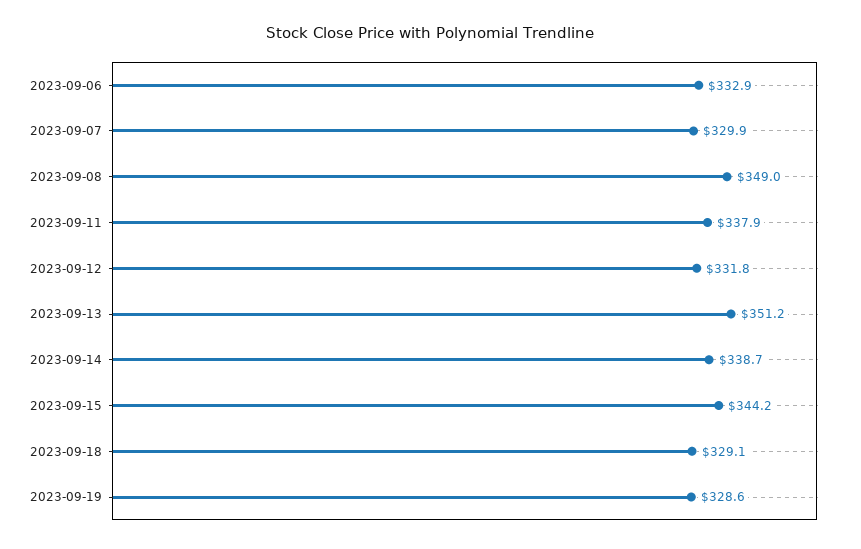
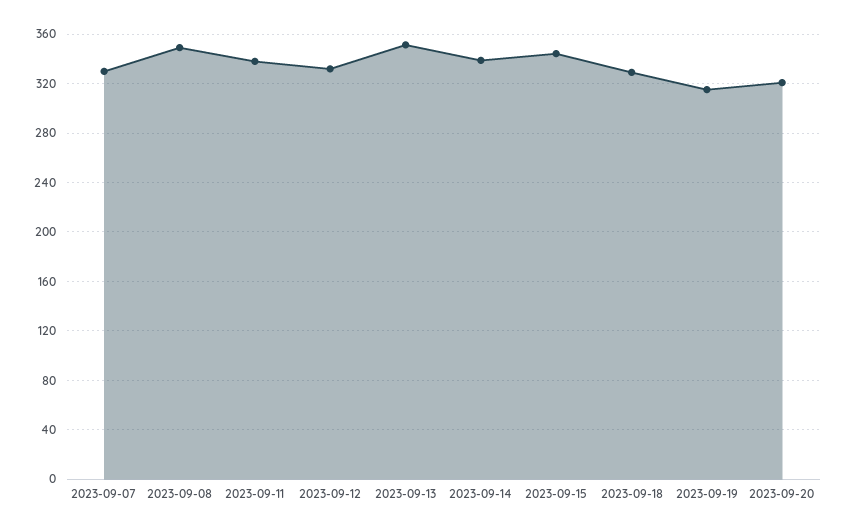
2023-09-06: 332.9 -> none
2023-09-19: 328.6 -> 315
2023-09-20: none -> 320

